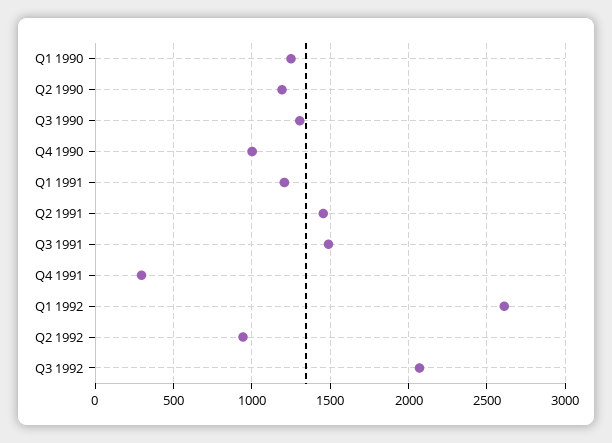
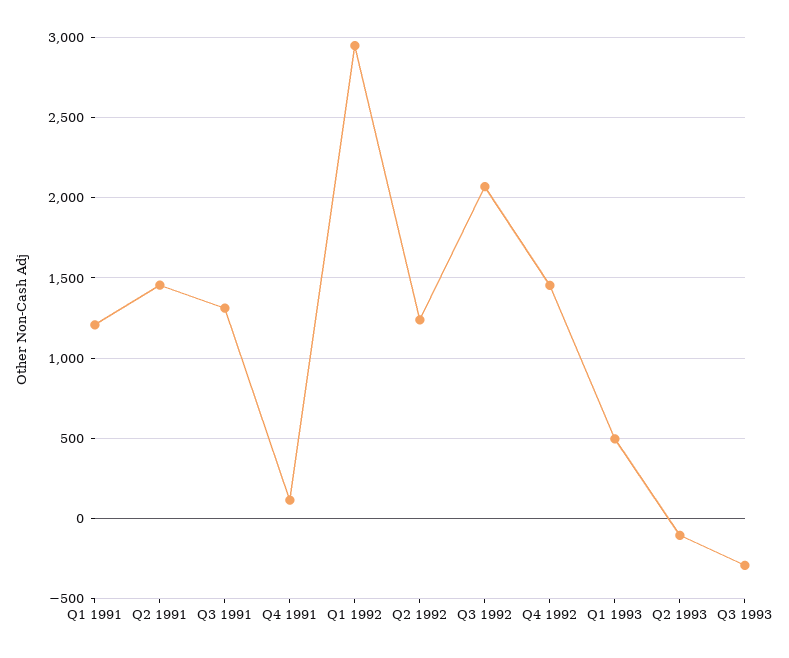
Q1 1990: 1250 -> none
Q2 1990: 1200 -> none
Q3 1990: 1300 -> none
Q4 1990: 1000 -> none
Q3 1991: 1500 -> 1300
Q4 1991: 300 -> 100
Q1 1992: 2600 -> 2950
Q2 1992: 950 -> 1250
Q4 1992: none -> 1450
Q1 1993: none -> 500
Q2 1993: none -> -100
Q3 1993: none -> -300

